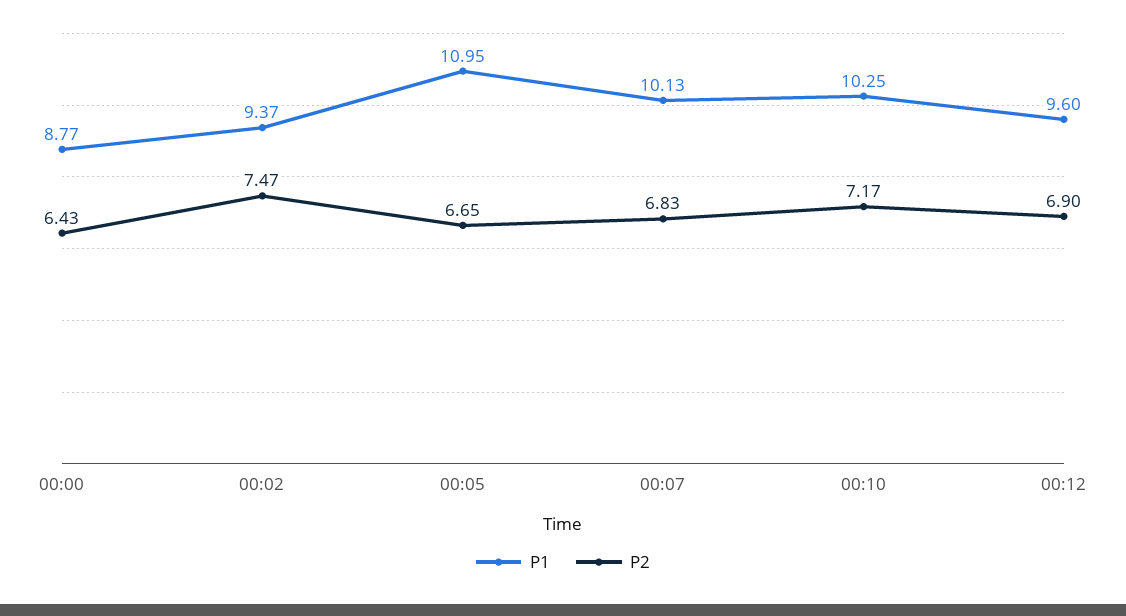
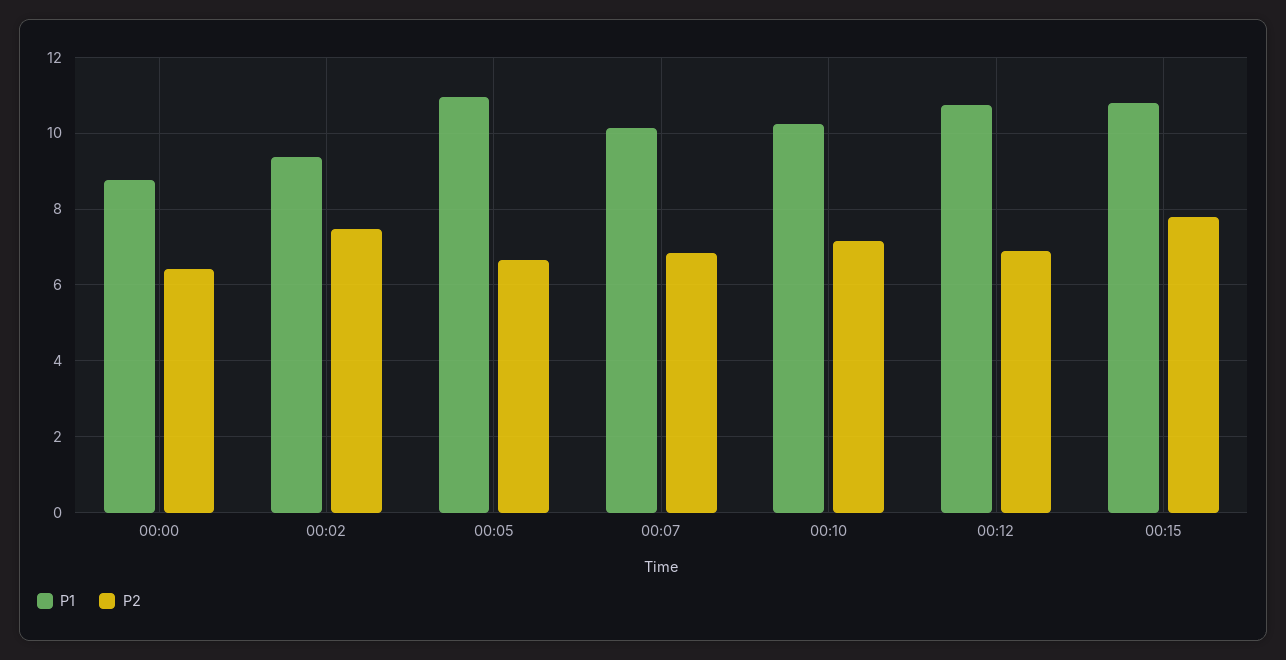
P1, 00:12: 9.6 -> 10.8
P1, 00:15: none -> 10.8
P2, 00:15: none -> 7.8

